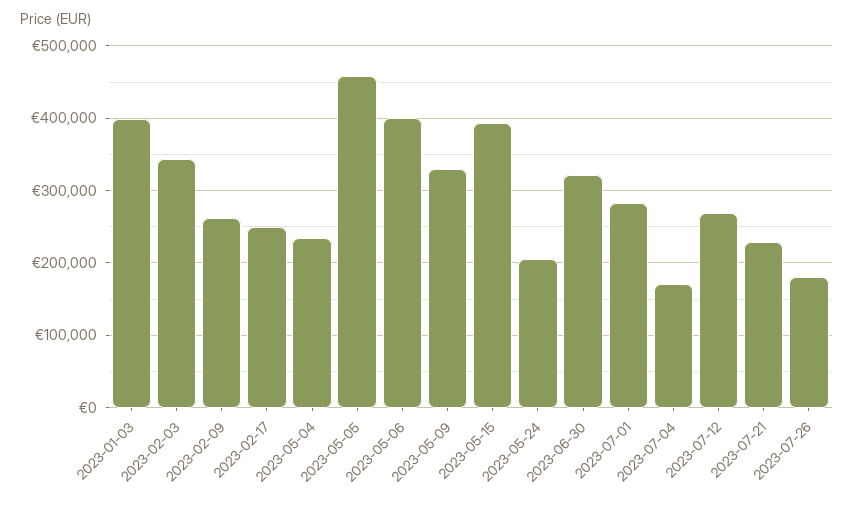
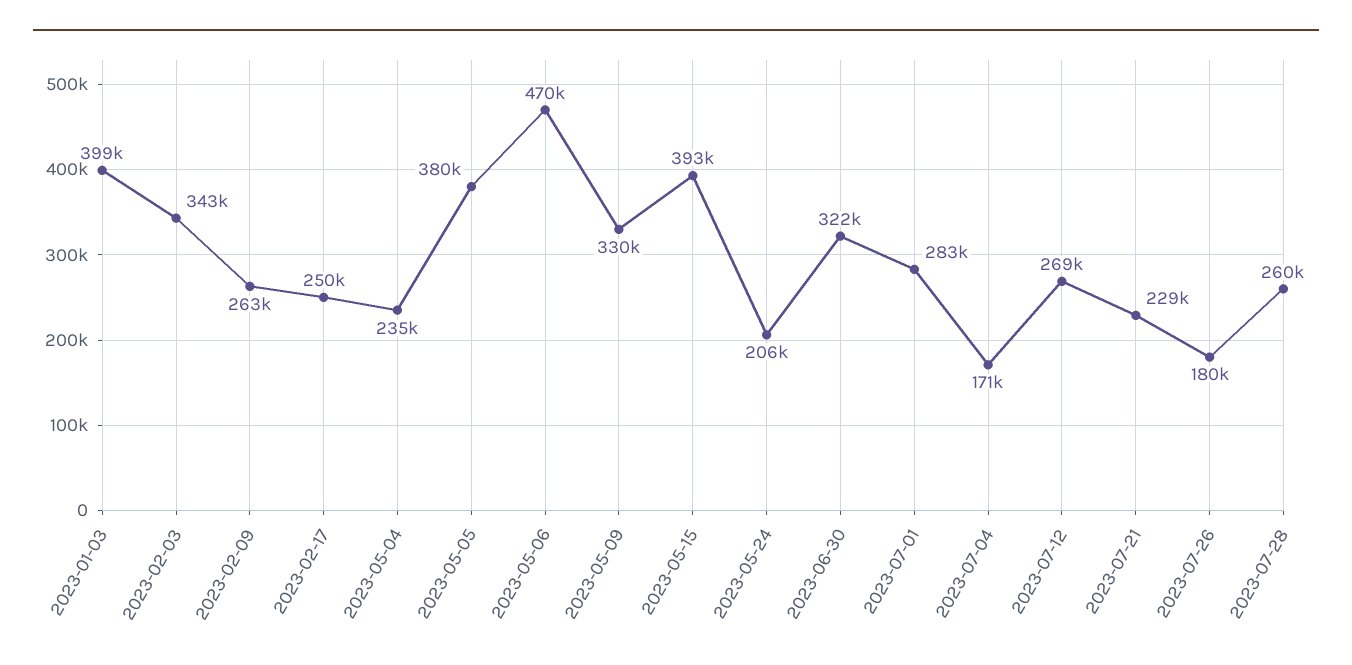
2023-05-05: 460000 -> 380000
2023-05-06: 400000 -> 470000
2023-07-28: none -> 260000

